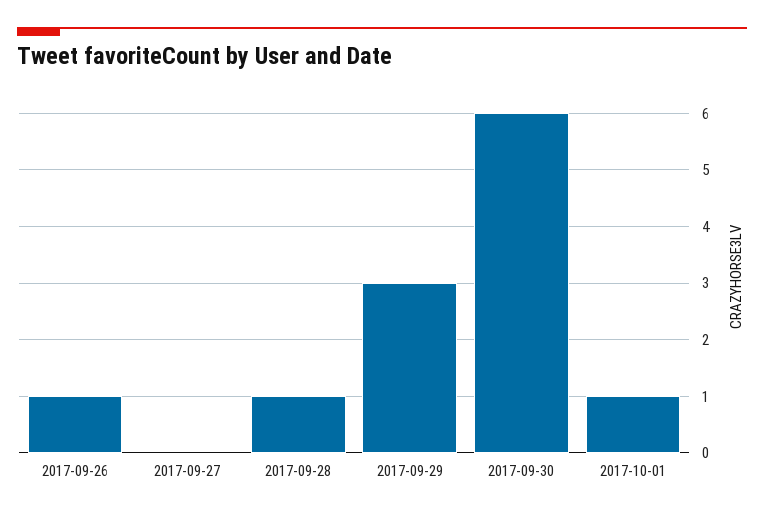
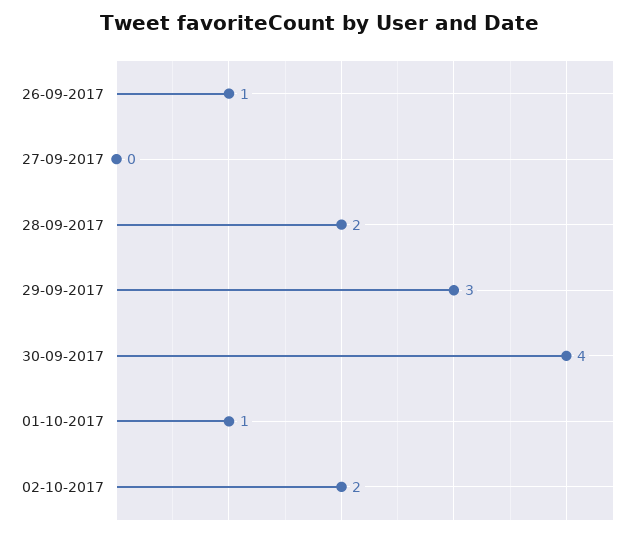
2017-09-28: 1 -> 2
2017-09-30: 6 -> 4
02-10-2017: none -> 2

